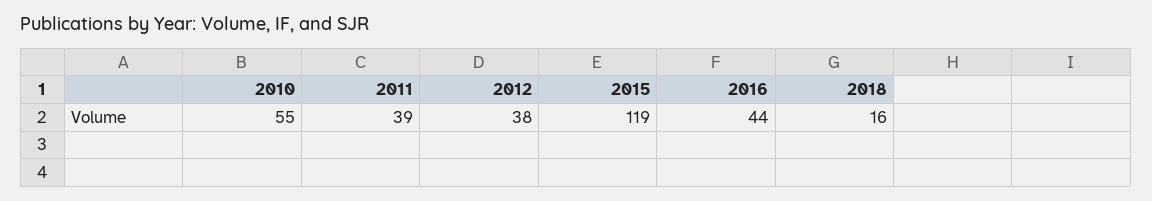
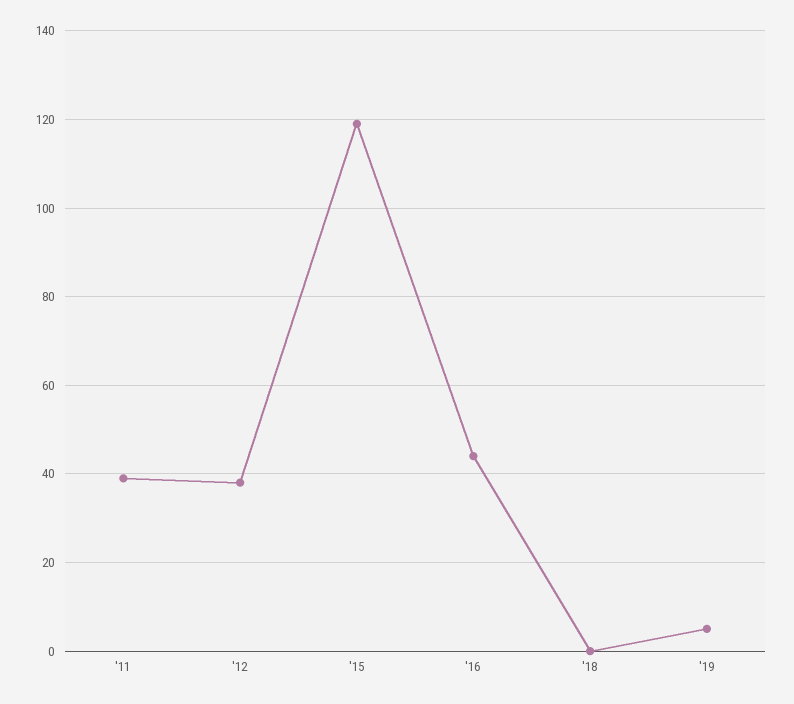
2010: 55 -> none
2018: 16 -> 0
'19: none -> 5

